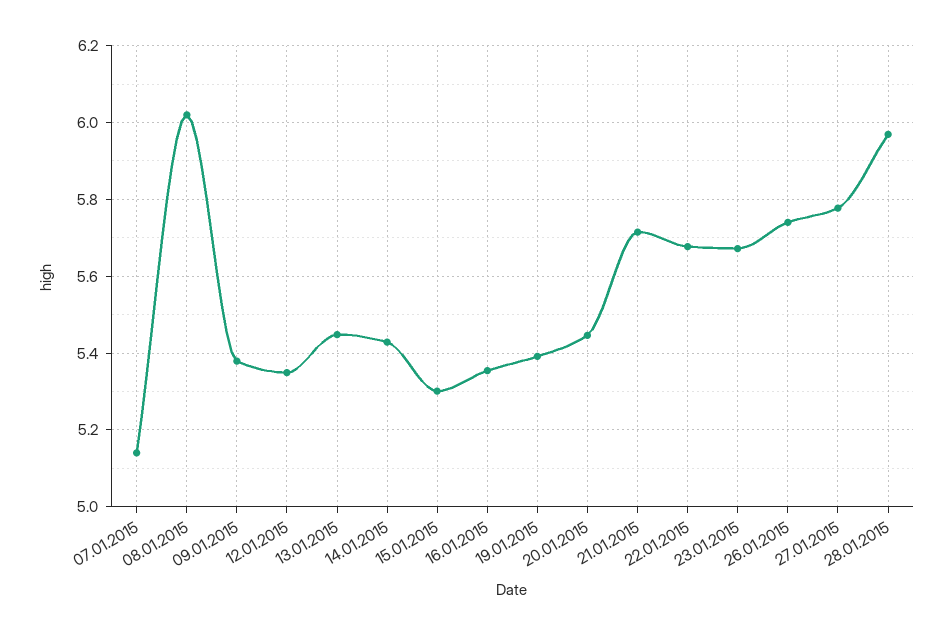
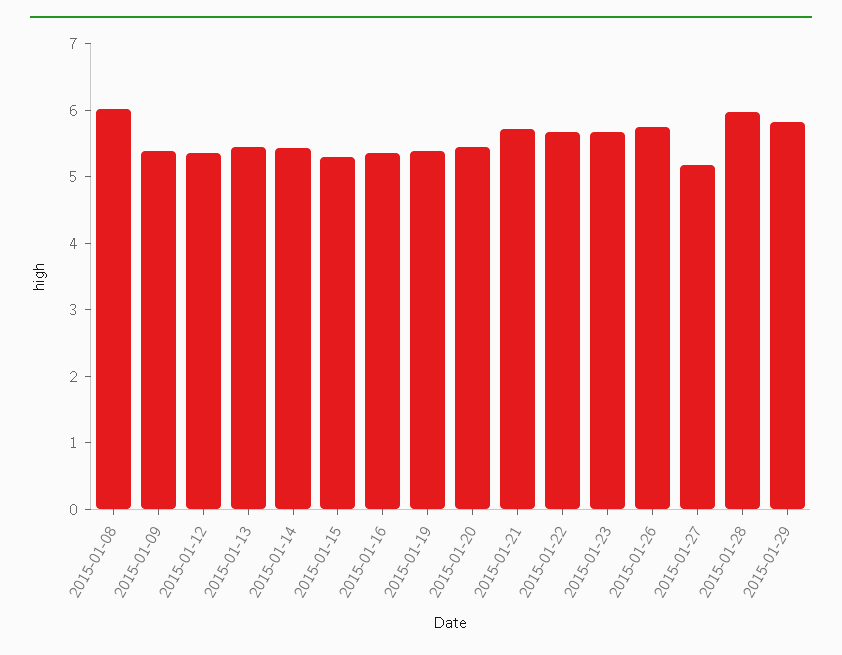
07.01.2015: 5.14 -> none
27.01.2015: 5.78 -> 5.2
2015-01-29: none -> 5.8

